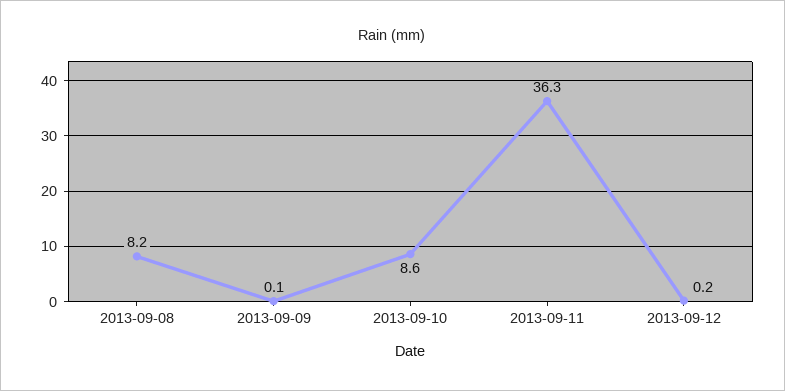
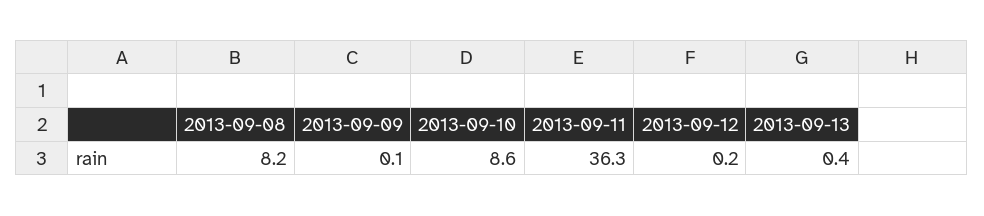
2013-09-13: none -> 0.4

